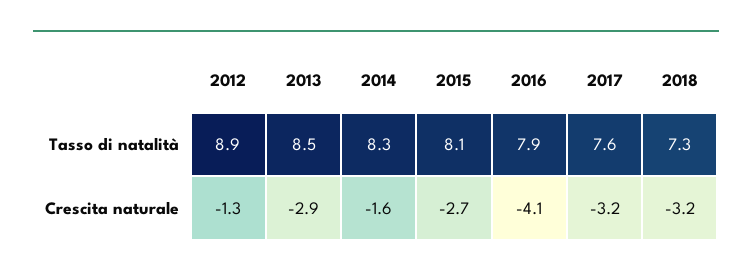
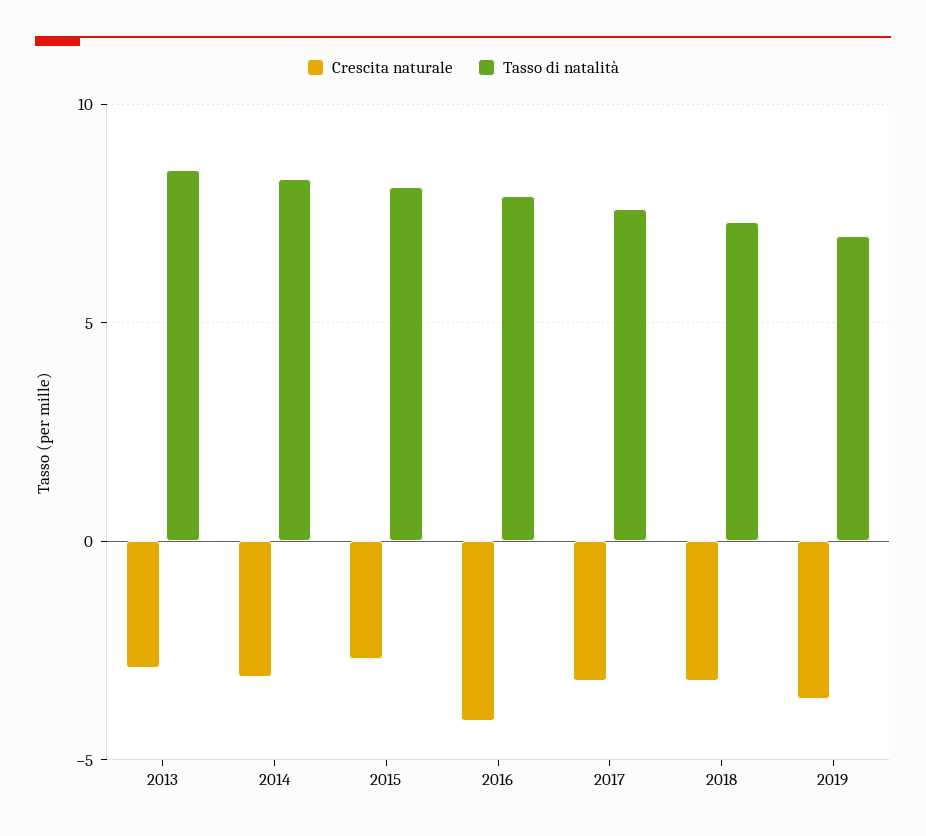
Tasso di natalità, 2012: 8.9 -> none
Crescita naturale, 2012: -1.3 -> none
Crescita naturale, 2014: -1.6 -> -3
Crescita naturale, 2019: none -> -3.5
Tasso di natalità, 2019: none -> 7

